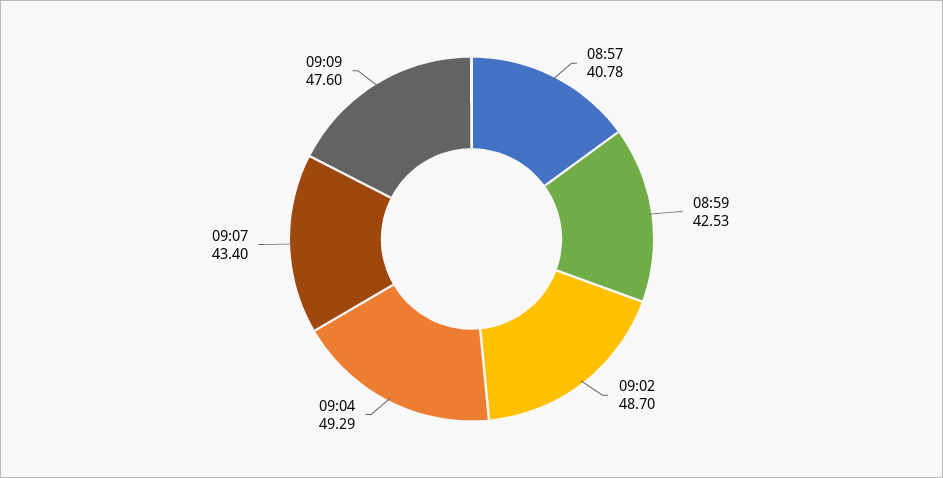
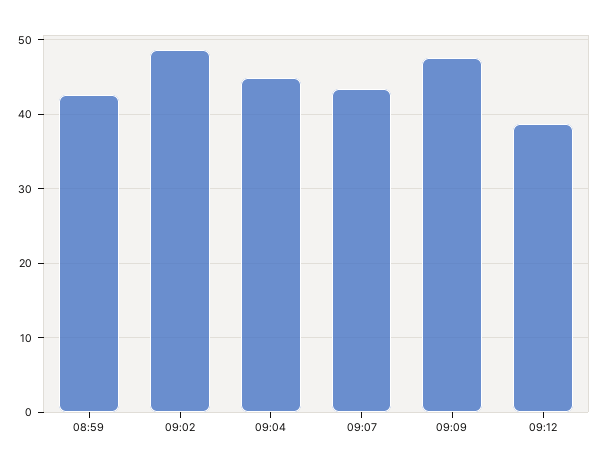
08:57: 40.78 -> none
09:04: 49.29 -> 45
09:12: none -> 39

